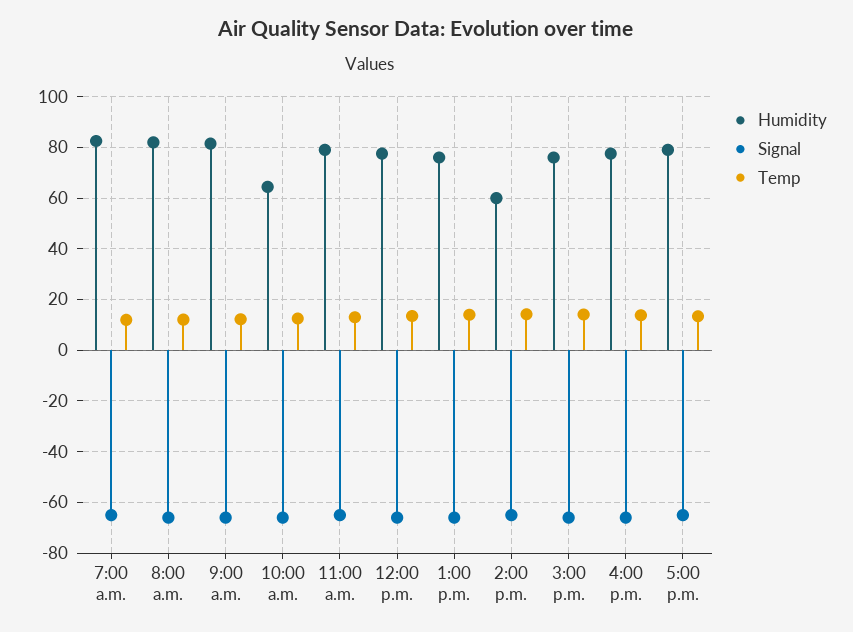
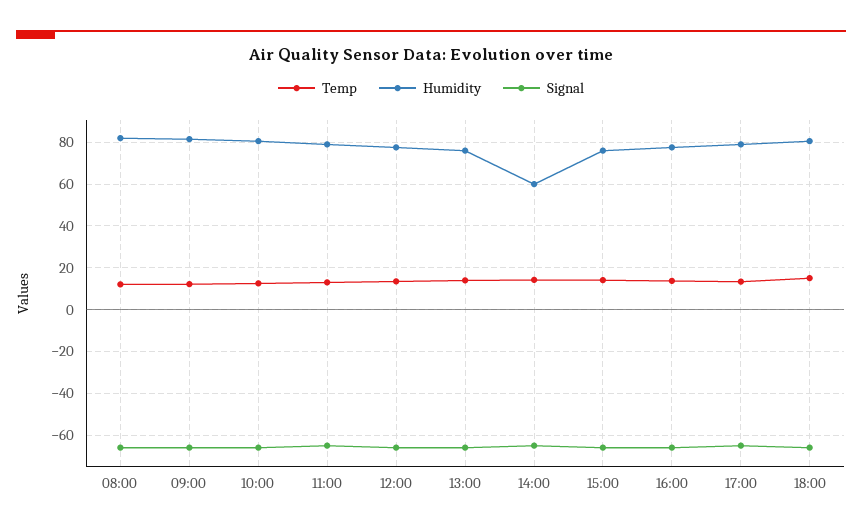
Humidity, 7:00 a.m.: 82.5 -> none
Signal, 7:00 a.m.: -65 -> none
Temp, 7:00 a.m.: 12.5 -> none
Humidity, 10:00 a.m.: 65 -> 80
Temp, 18:00: none -> 15
Humidity, 18:00: none -> 80
Signal, 18:00: none -> -65

